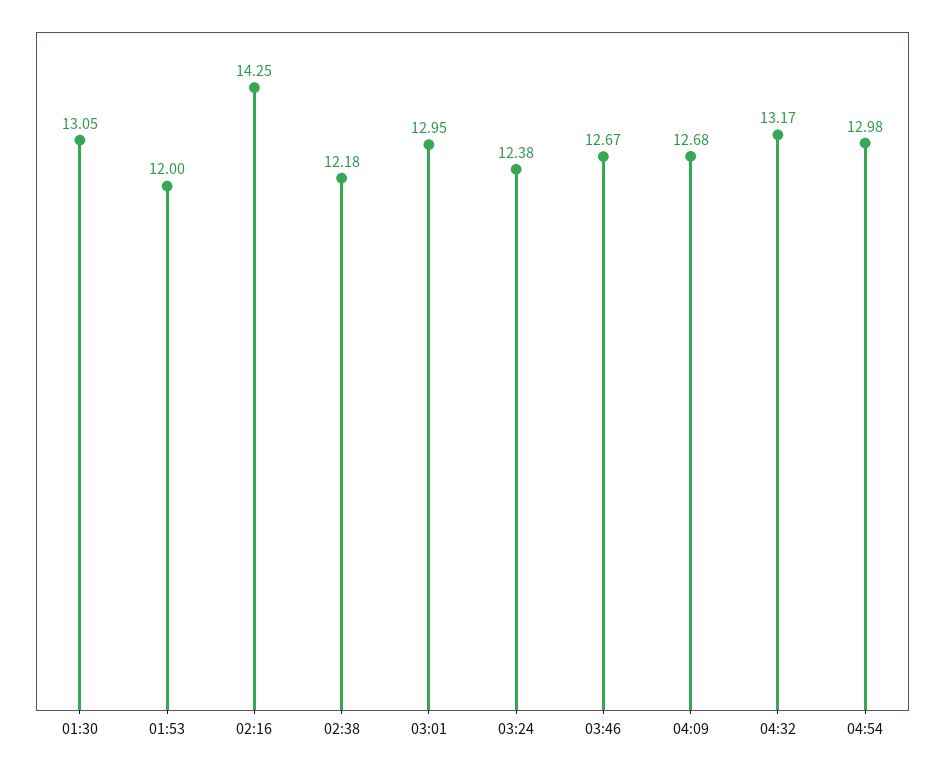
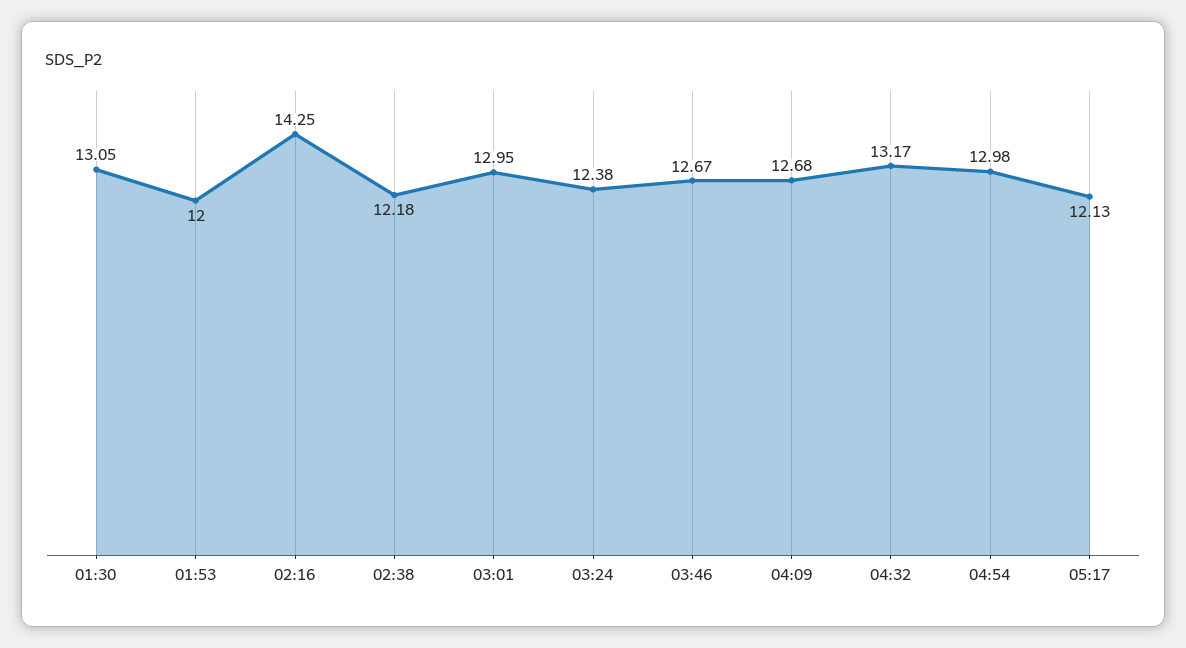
05:17: none -> 12.13

